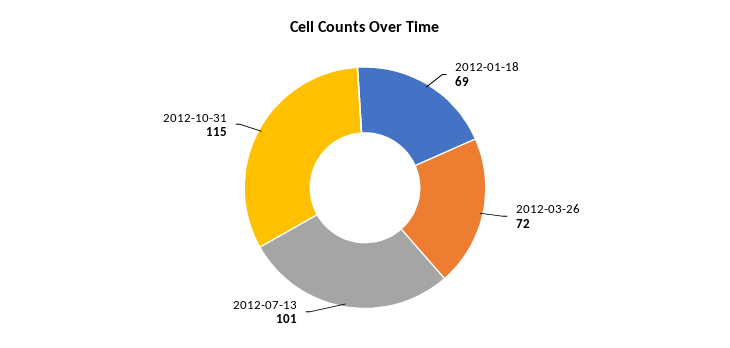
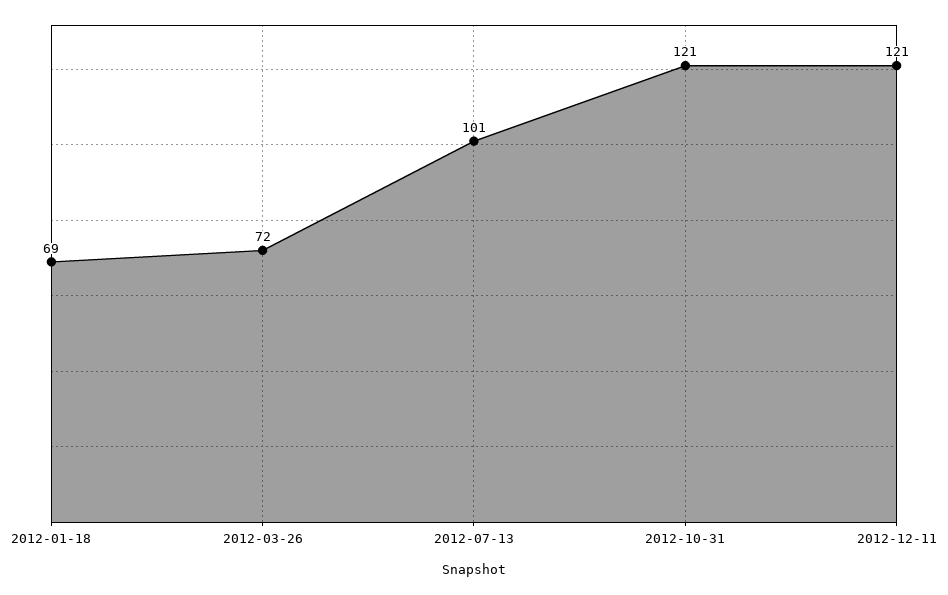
2012-10-31: 115 -> 121
2012-12-11: none -> 121

